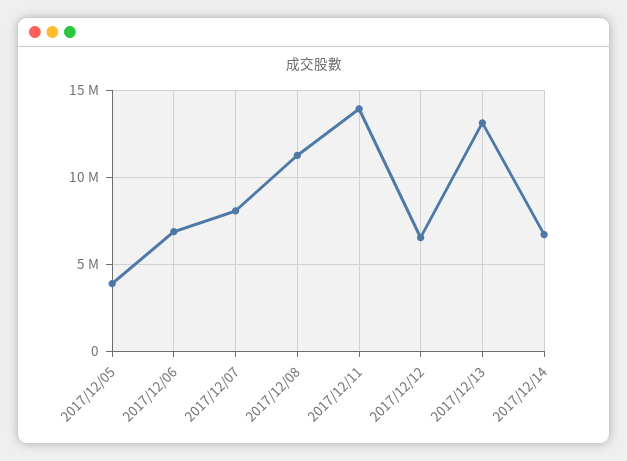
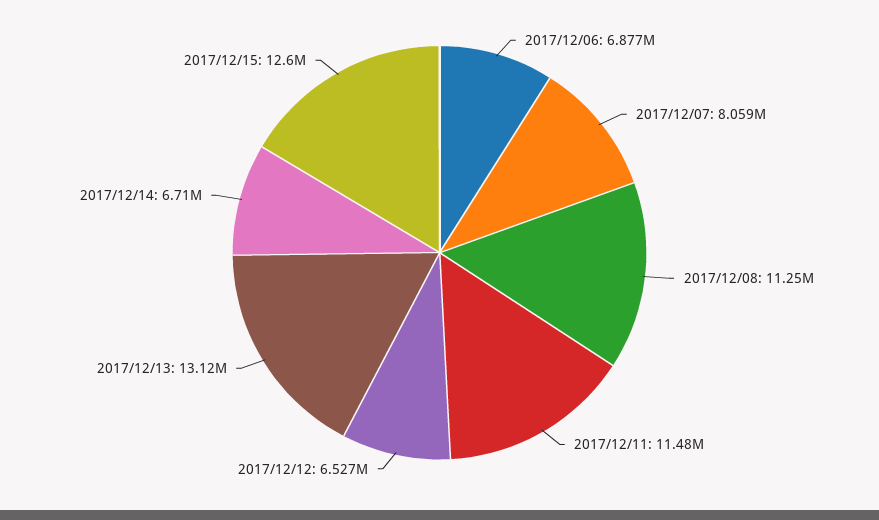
2017/12/05: 4000000 -> none
2017/12/11: 14000000 -> 11480000
2017/12/15: none -> 12600000

